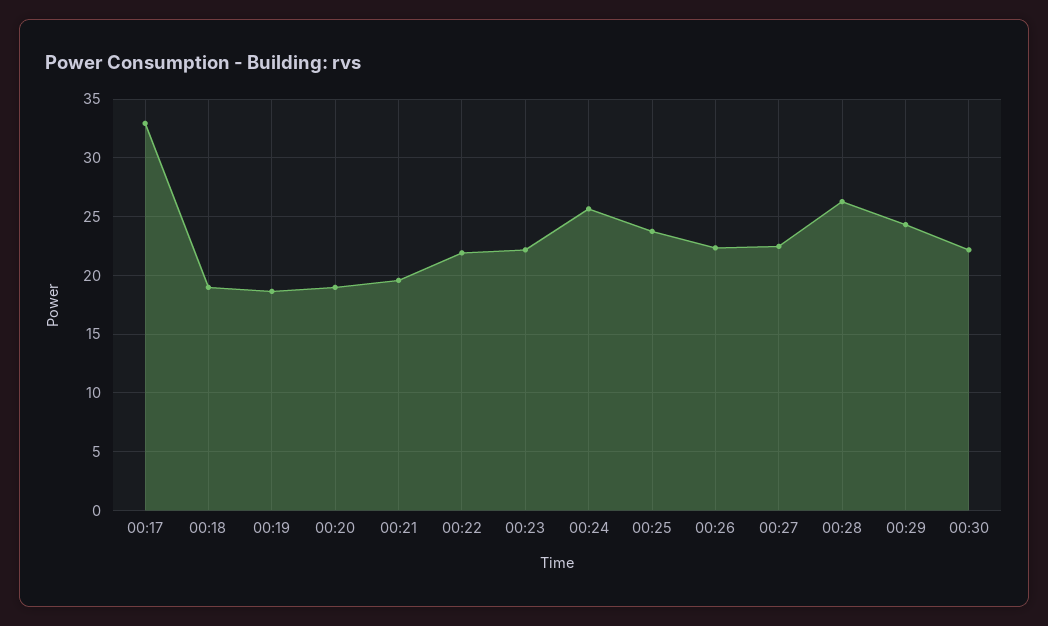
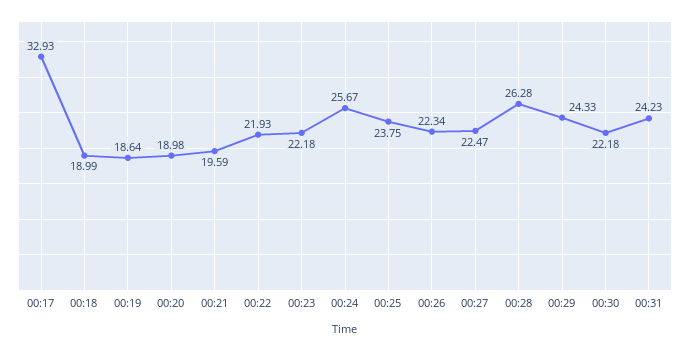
00:31: none -> 24.23

